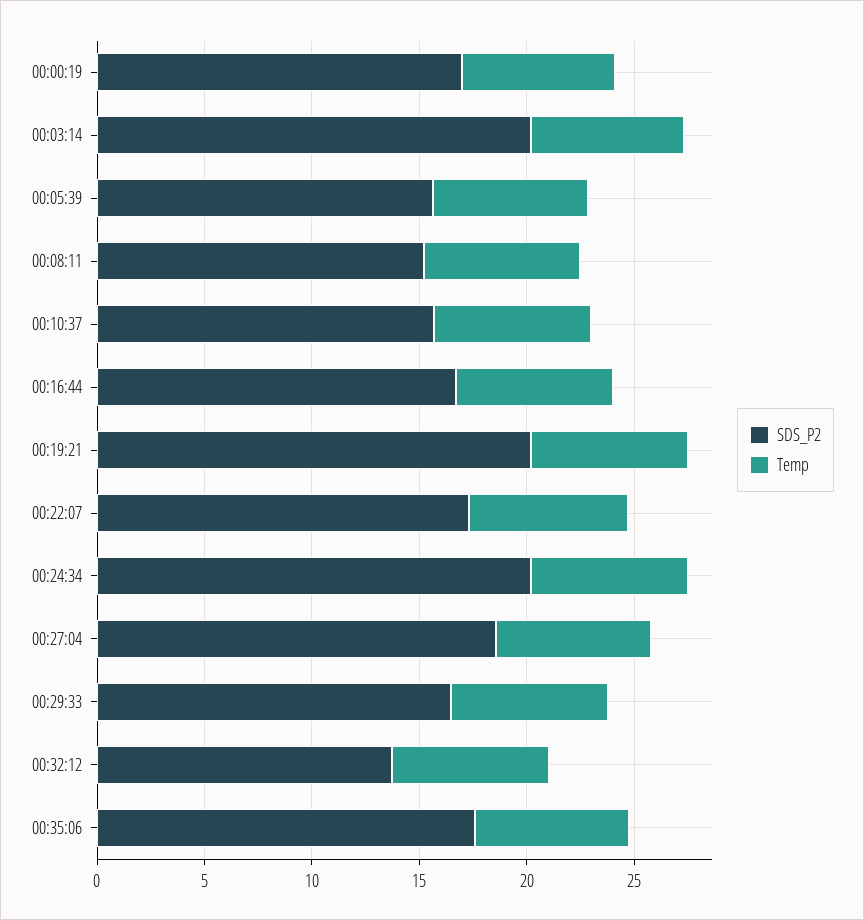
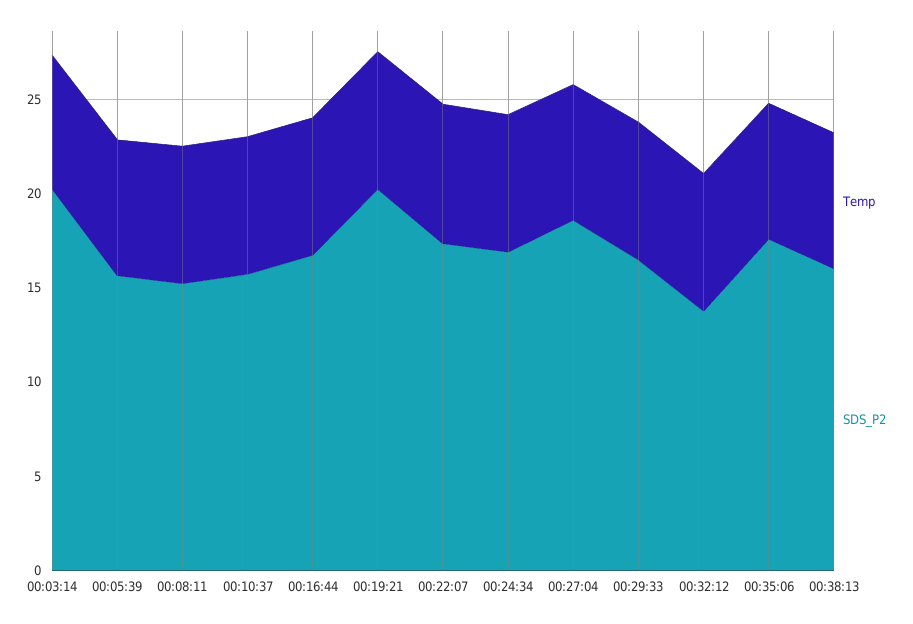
SDS_P2, 00:00:19: 17 -> none
Temp, 00:00:19: 7 -> none
SDS_P2, 00:24:34: 20 -> 17
Temp, 00:38:13: none -> 7
SDS_P2, 00:38:13: none -> 16

